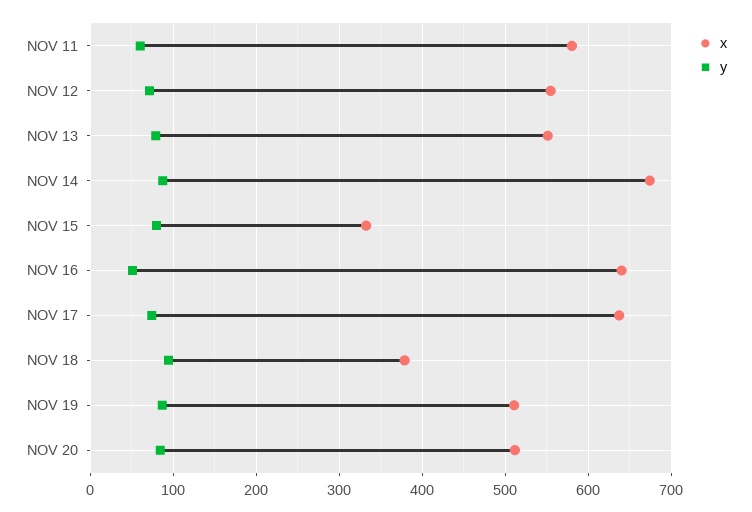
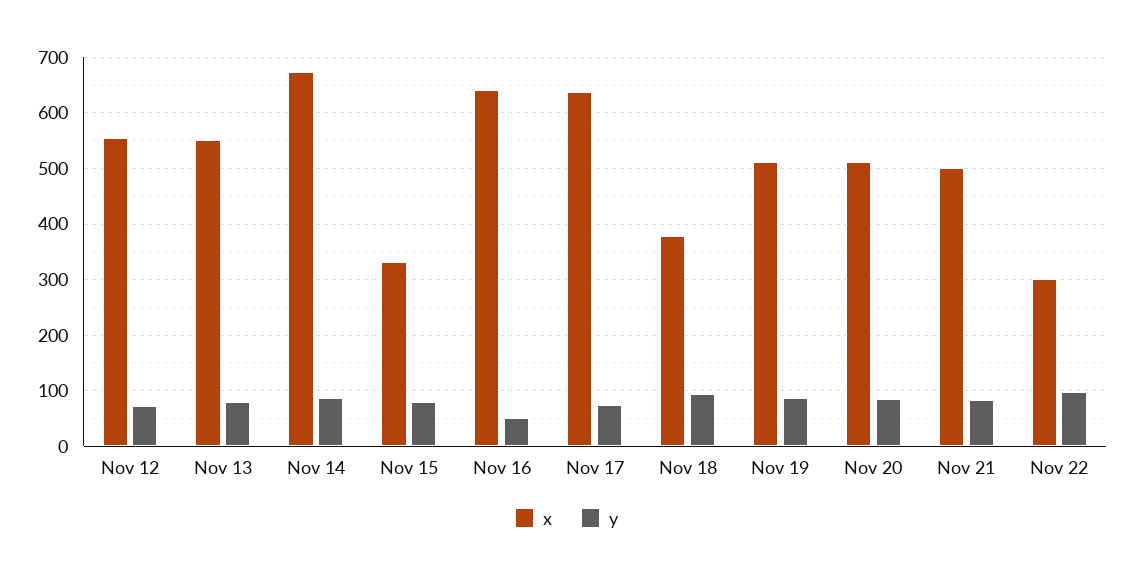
x, NOV 11: 580 -> none
y, NOV 11: 60 -> none
x, Nov 21: none -> 500
y, Nov 21: none -> 80
x, Nov 22: none -> 300
y, Nov 22: none -> 100

